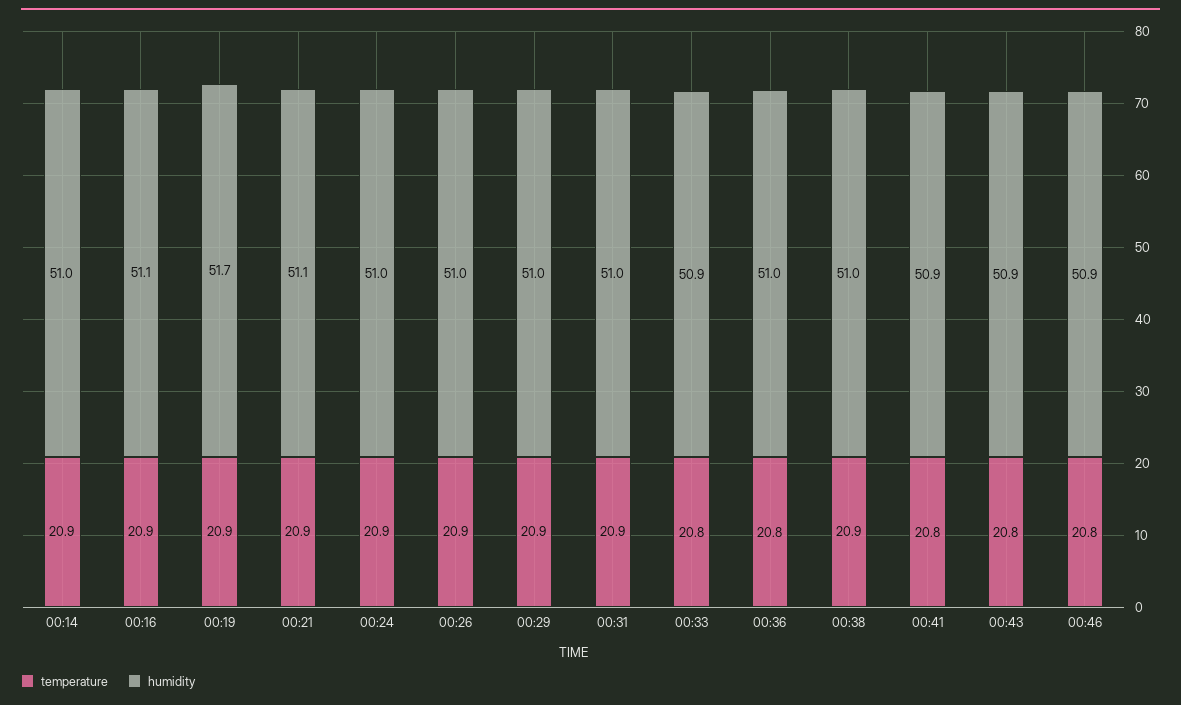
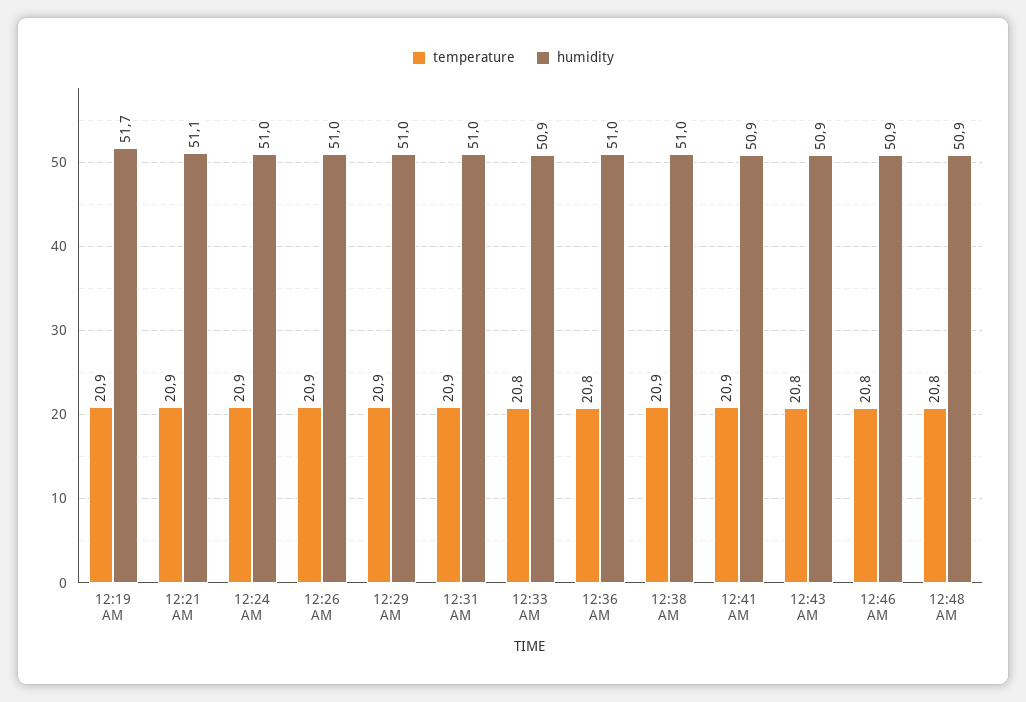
temperature, 00:14: 20.9 -> none
humidity, 00:14: 51 -> none
temperature, 00:16: 20.9 -> none
humidity, 00:16: 51.1 -> none
temperature, 00:41: 20.8 -> 20.9
temperature, 12:48 AM: none -> 20.8
humidity, 12:48 AM: none -> 50.9

